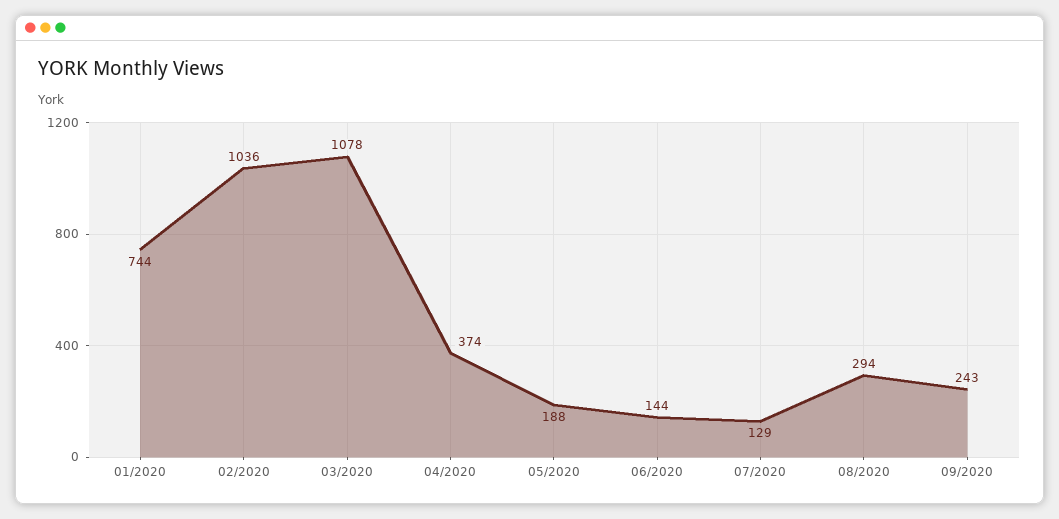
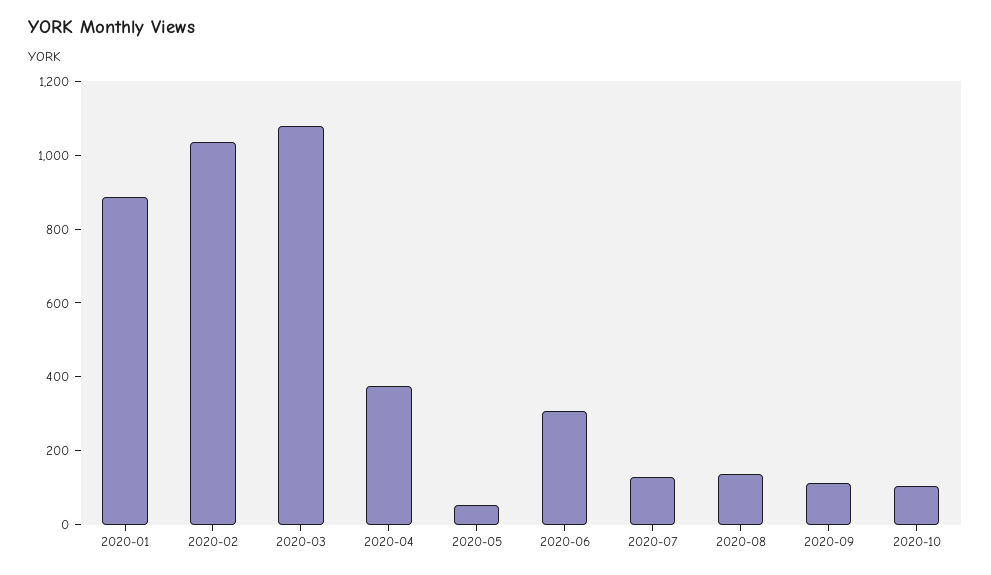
01/2020: 744 -> 900
05/2020: 188 -> 50
06/2020: 144 -> 300
08/2020: 294 -> 150
09/2020: 243 -> 100
2020-10: none -> 100

